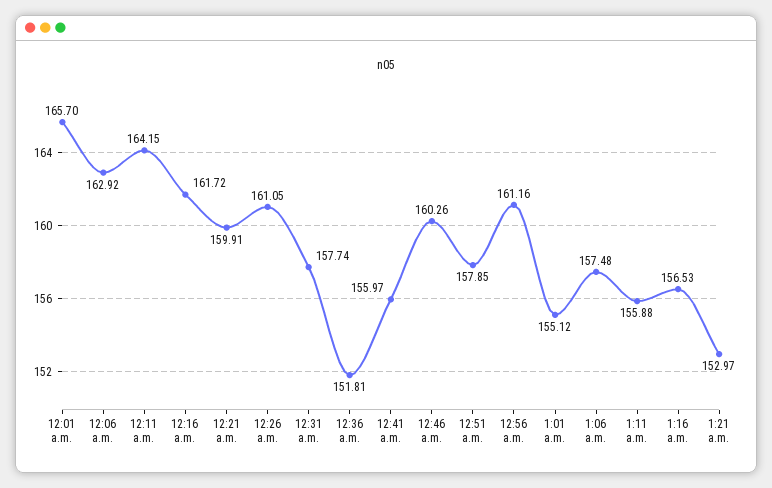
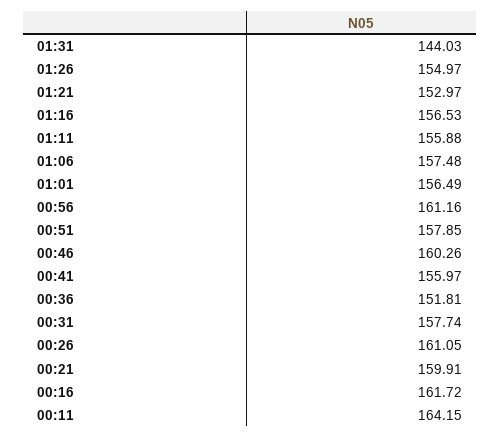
12:01 a.m.: 165.7 -> none
12:06 a.m.: 162.92 -> none
1:01 a.m.: 155.12 -> 156.49
01:31: none -> 144.03
01:26: none -> 154.97

